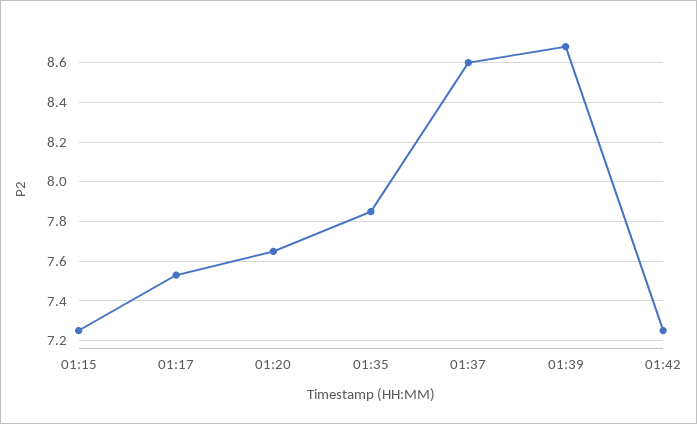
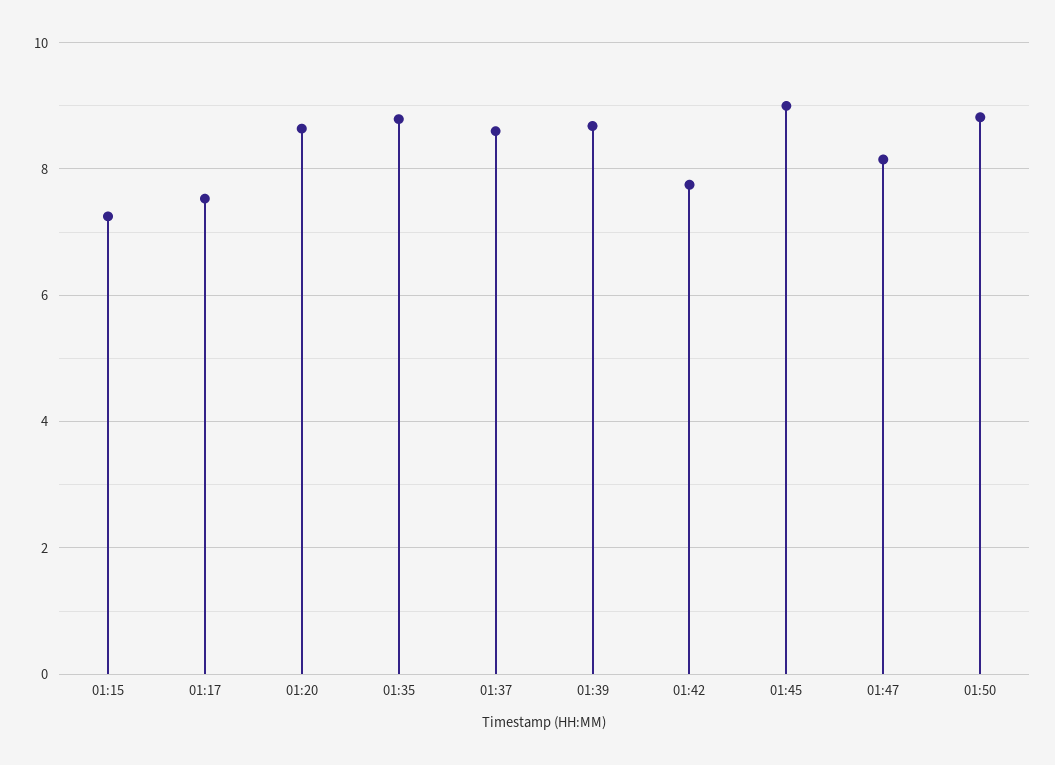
01:20: 7.65 -> 8.6
01:35: 7.85 -> 8.8
01:42: 7.25 -> 7.8
01:45: none -> 9
01:47: none -> 8.2
01:50: none -> 8.8

